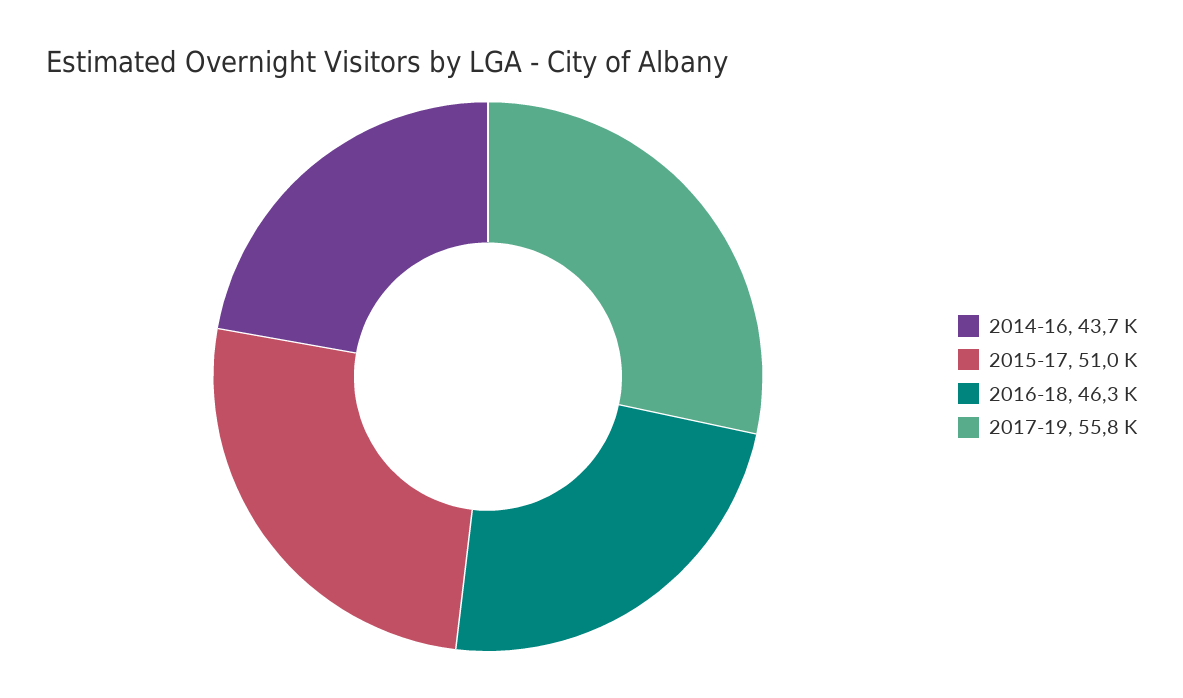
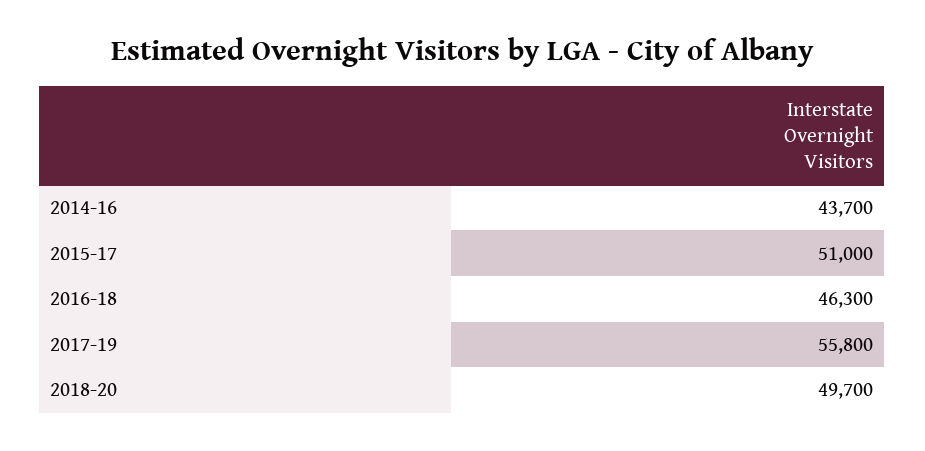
2018-20: none -> 49700

